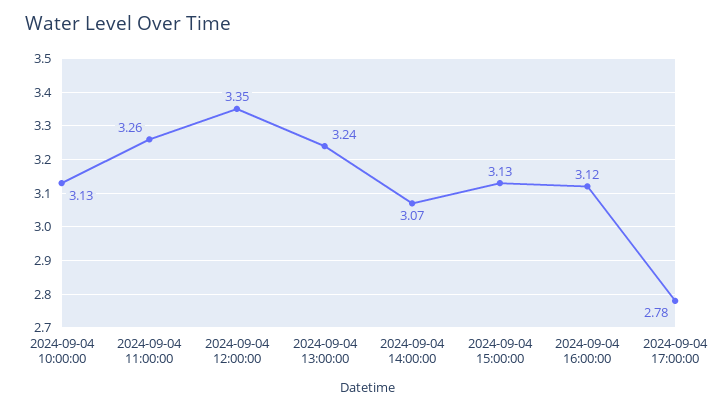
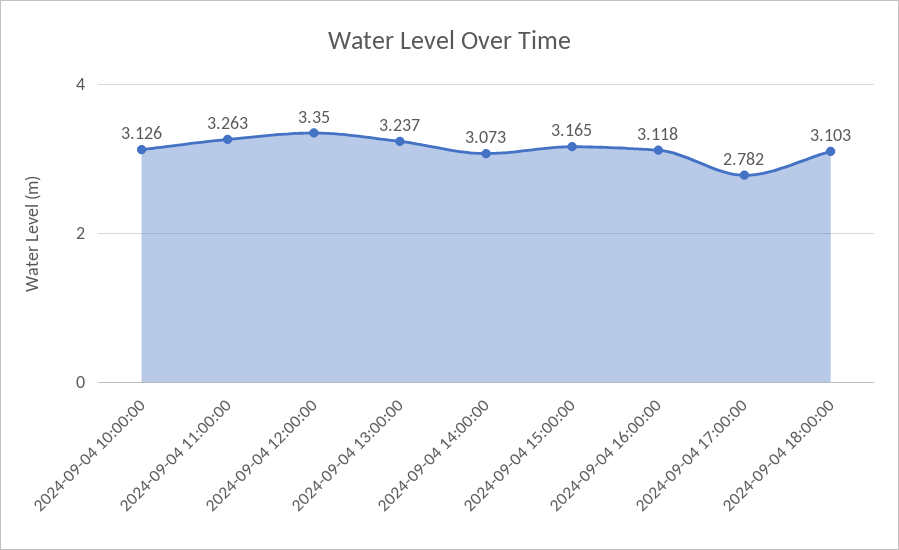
2024-09-04 15:00:00: 3.13 -> 3.165
2024-09-04 18:00:00: none -> 3.103

